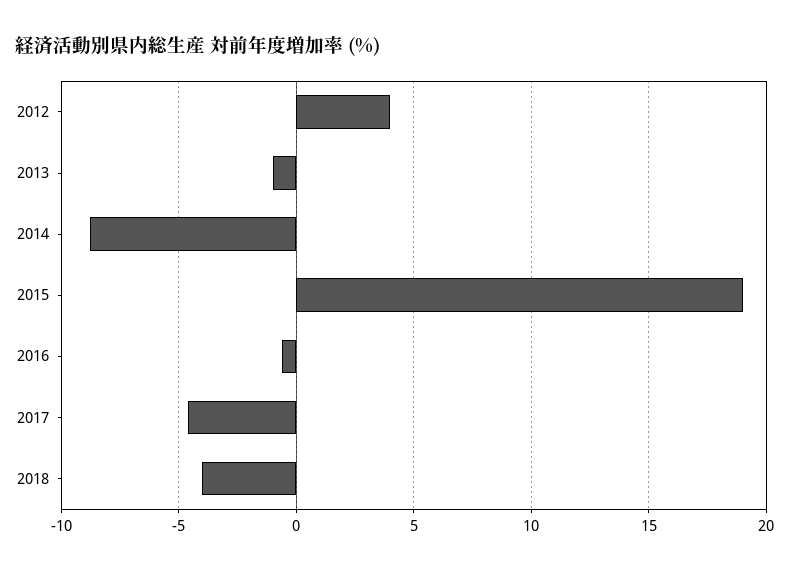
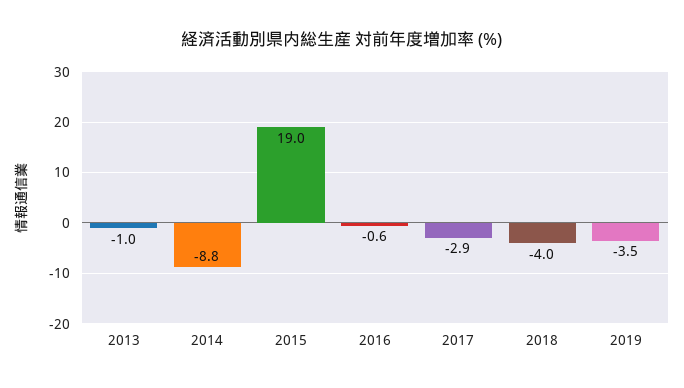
2012: 4 -> none
2017: -4.5 -> -2.9
2019: none -> -3.5

